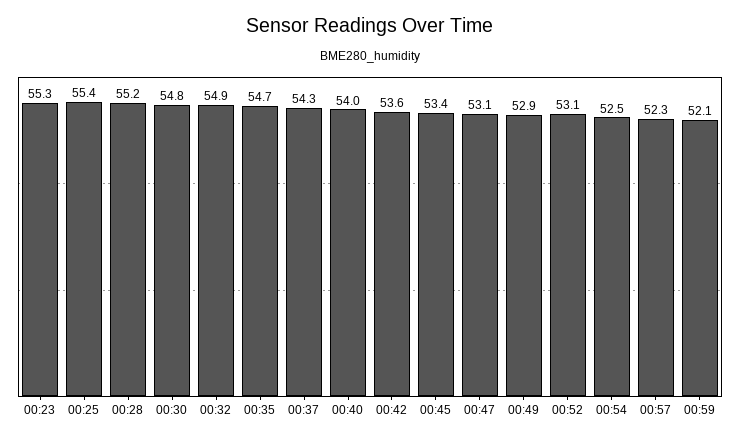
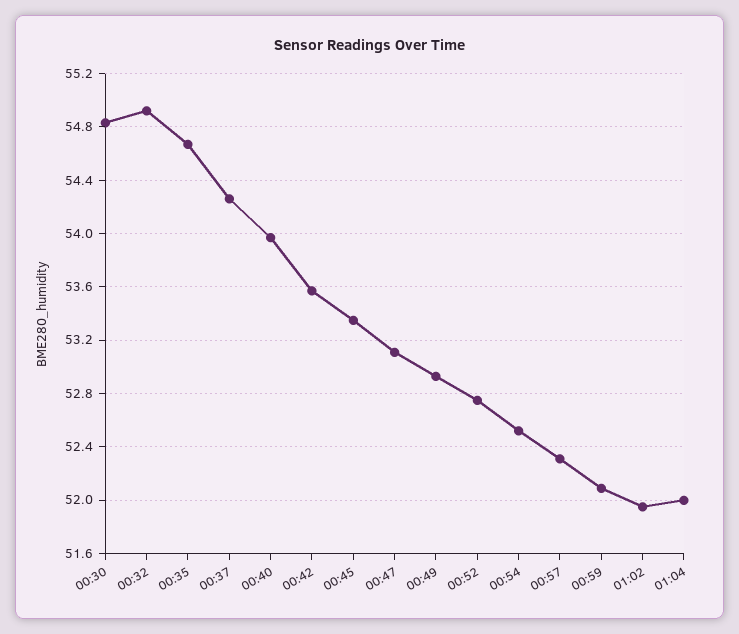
00:23: 55.3 -> none
00:25: 55.4 -> none
00:28: 55.2 -> none
00:52: 53.1 -> 52.75
01:02: none -> 51.95
01:04: none -> 52

